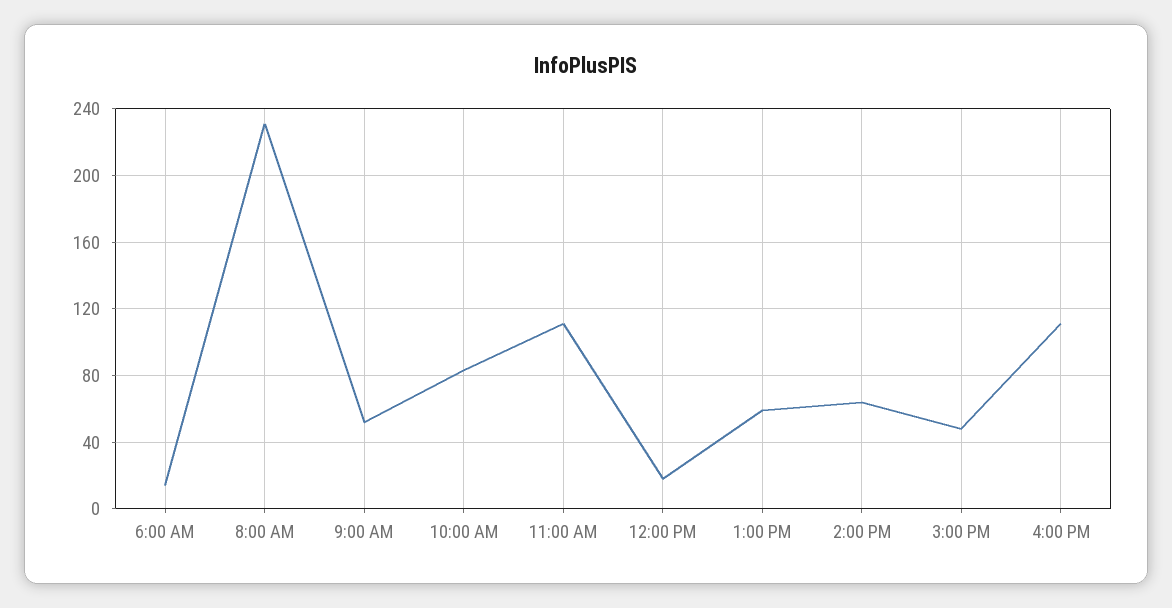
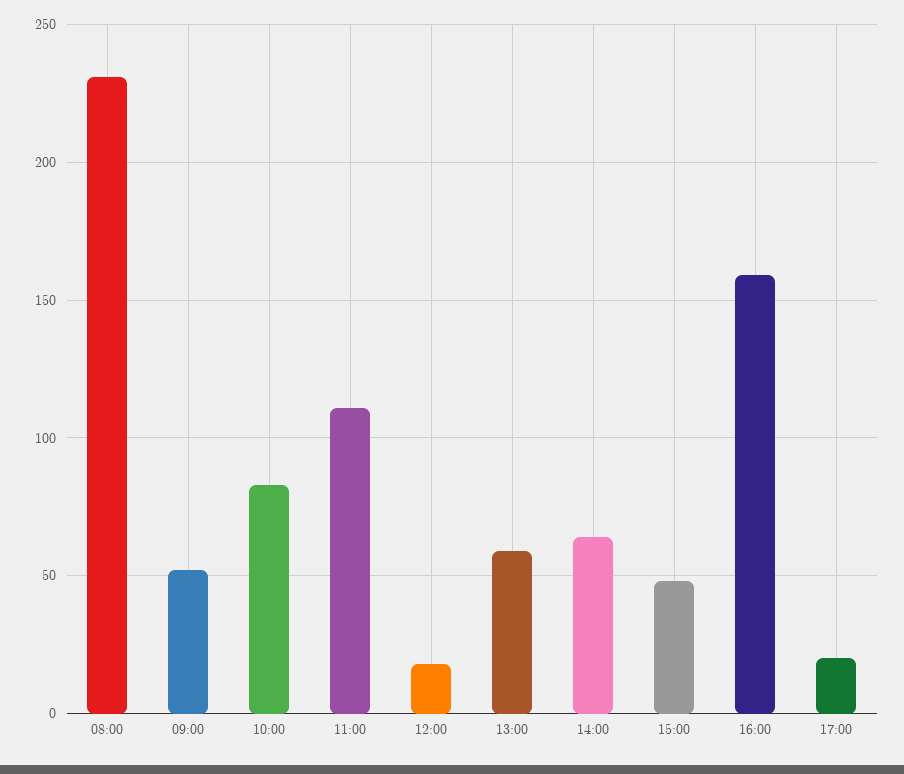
6:00 AM: 15 -> none
4:00 PM: 110 -> 160
17:00: none -> 20

